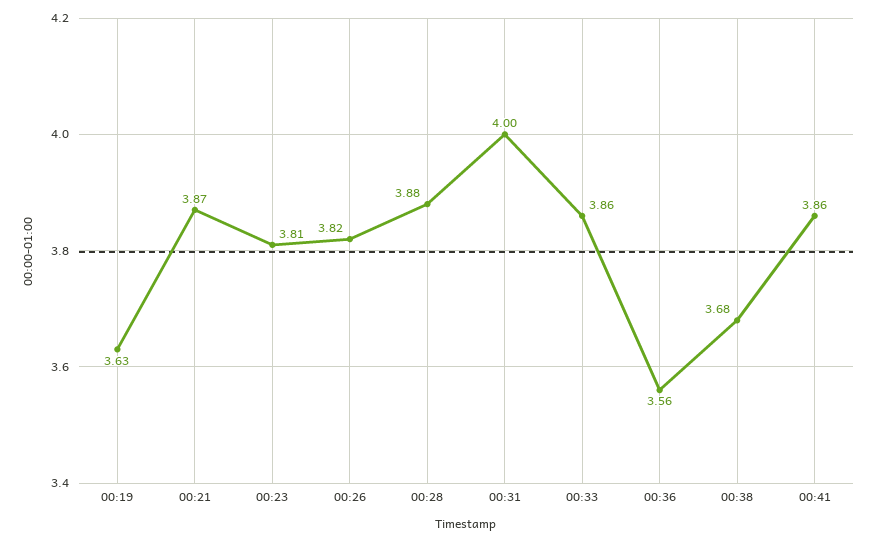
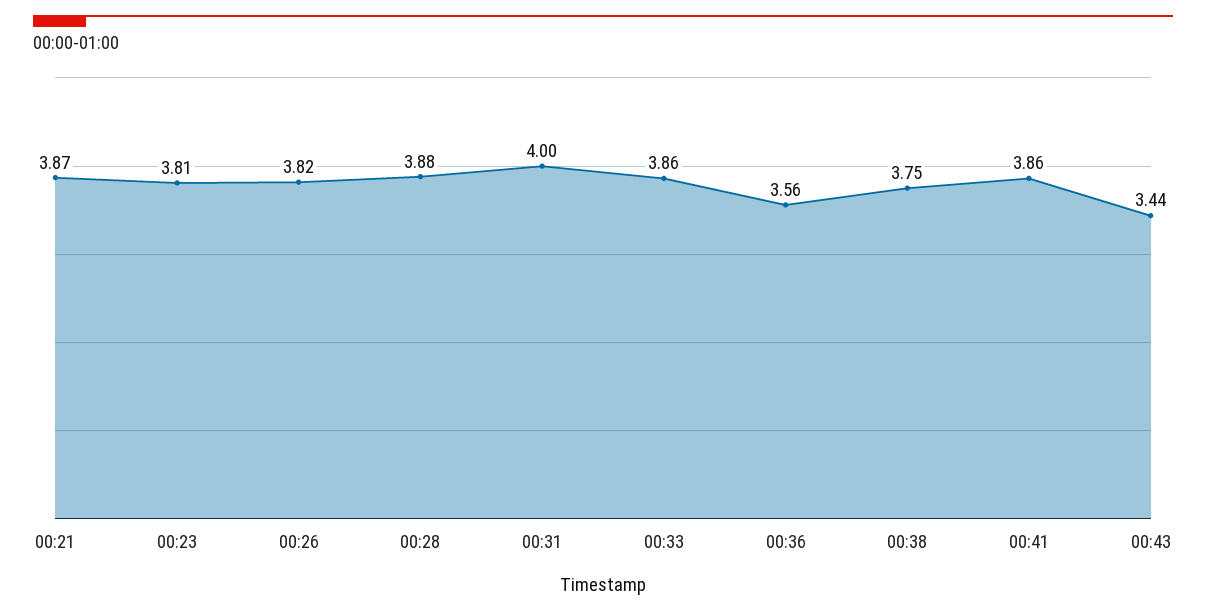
00:19: 3.63 -> none
00:38: 3.68 -> 3.75
00:43: none -> 3.44

